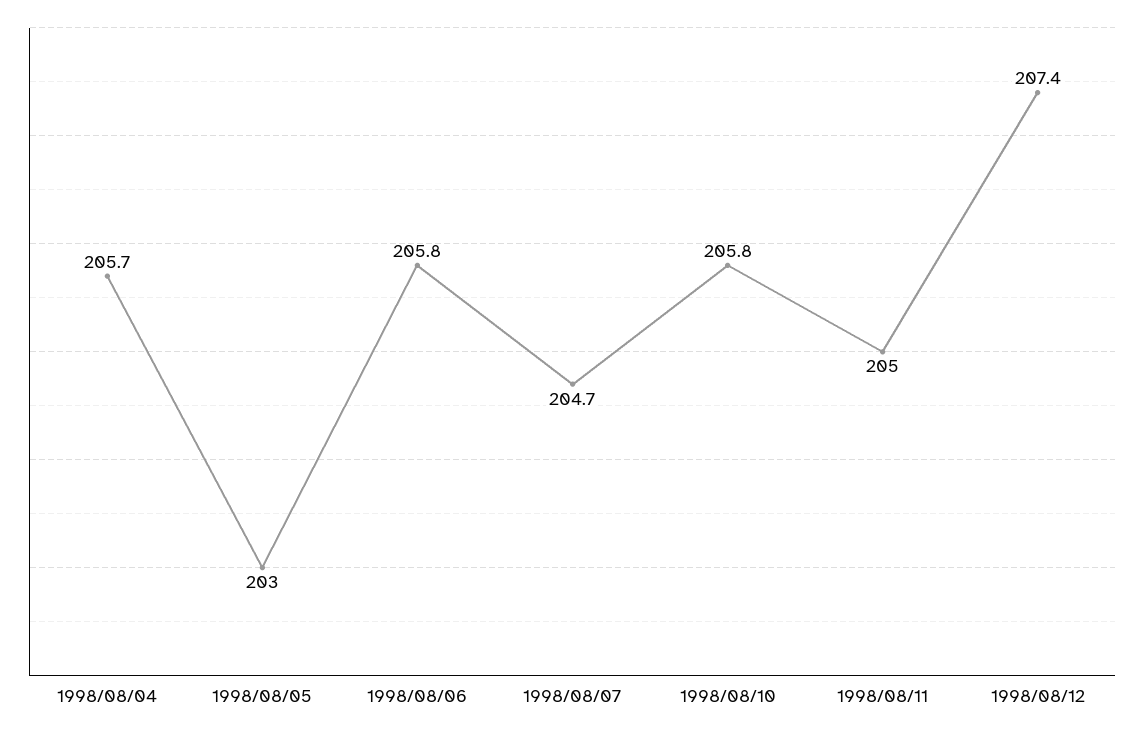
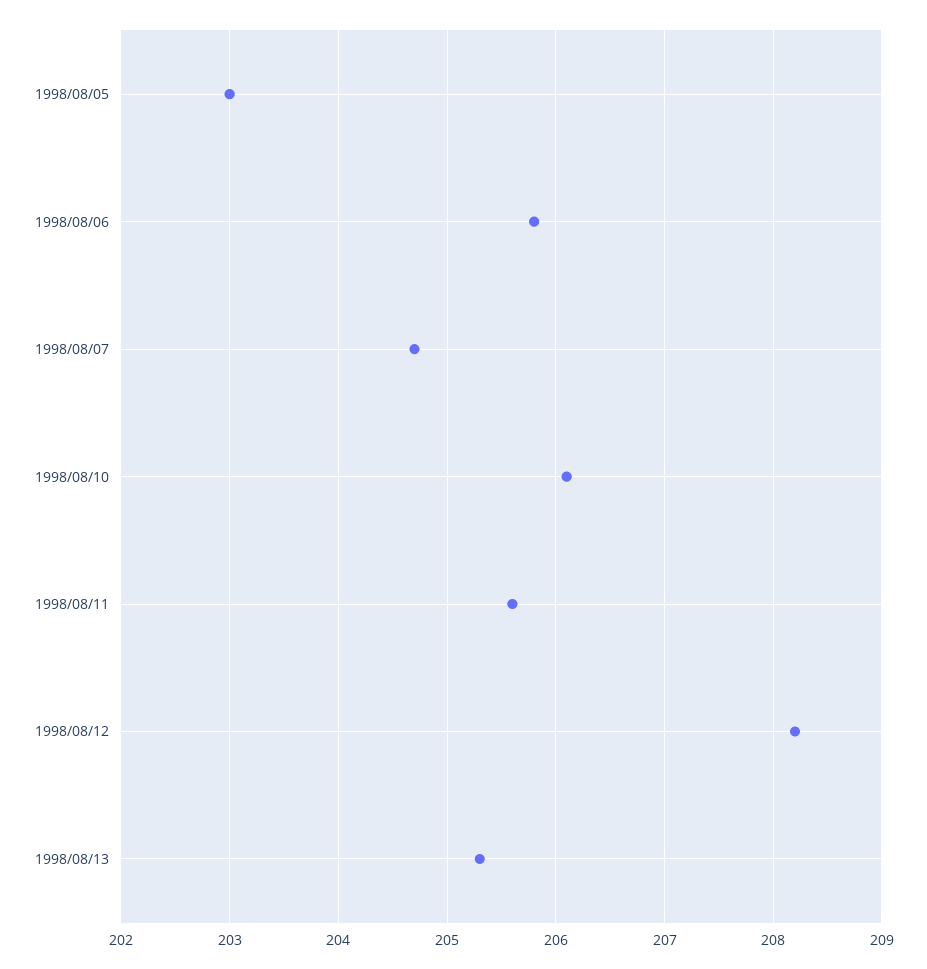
1998/08/04: 205.7 -> none
1998/08/10: 205.8 -> 206.1
1998/08/11: 205 -> 205.6
1998/08/12: 207.4 -> 208.2
1998/08/13: none -> 205.3

